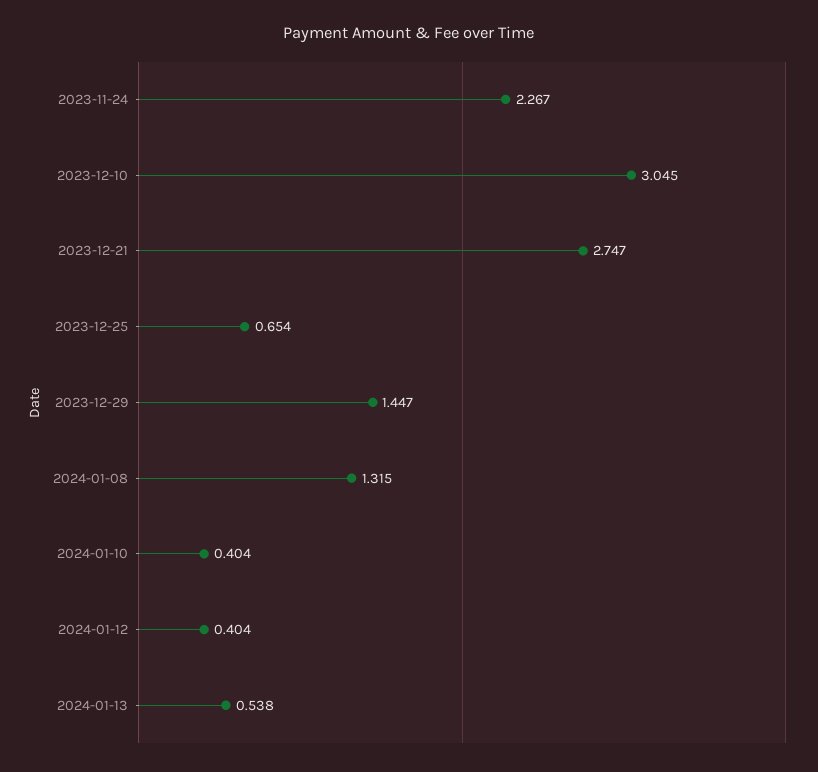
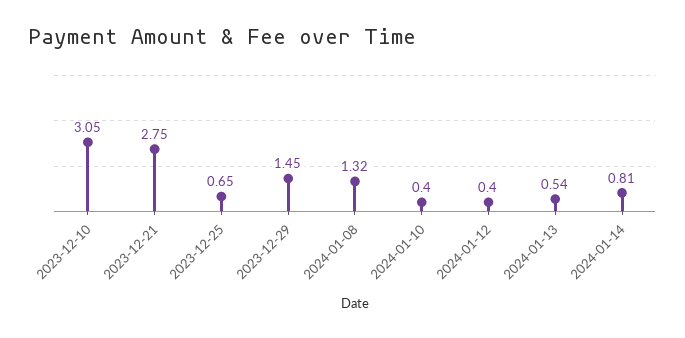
2023-11-24: 2.267 -> none
2024-01-14: none -> 0.81

